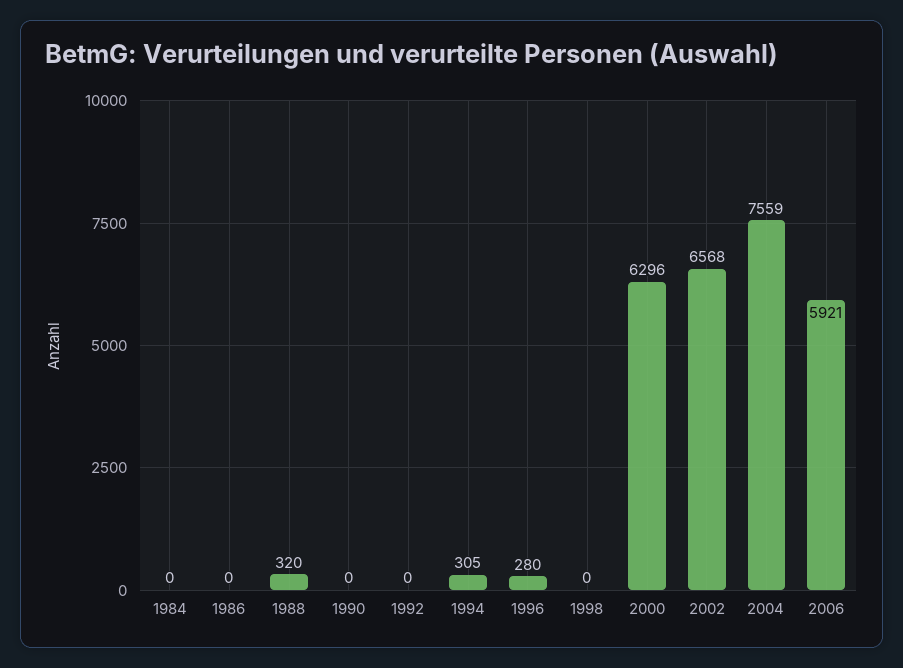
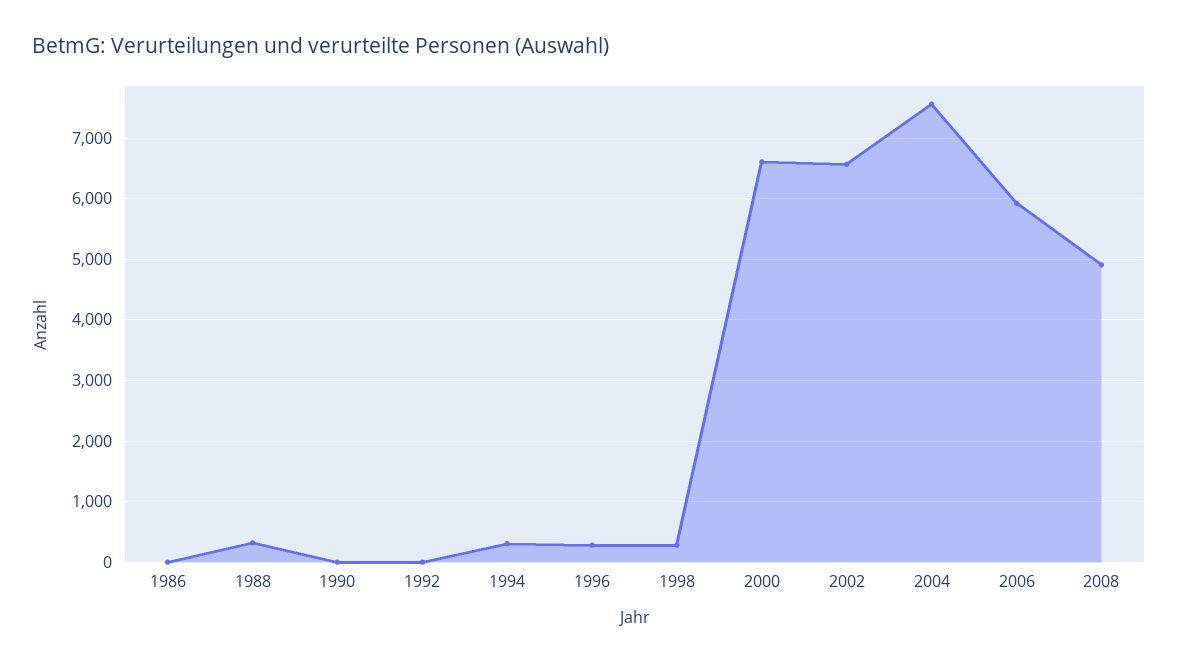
1984: 0 -> none
1998: 0 -> 300
2000: 6296 -> 6600
2008: none -> 4900

